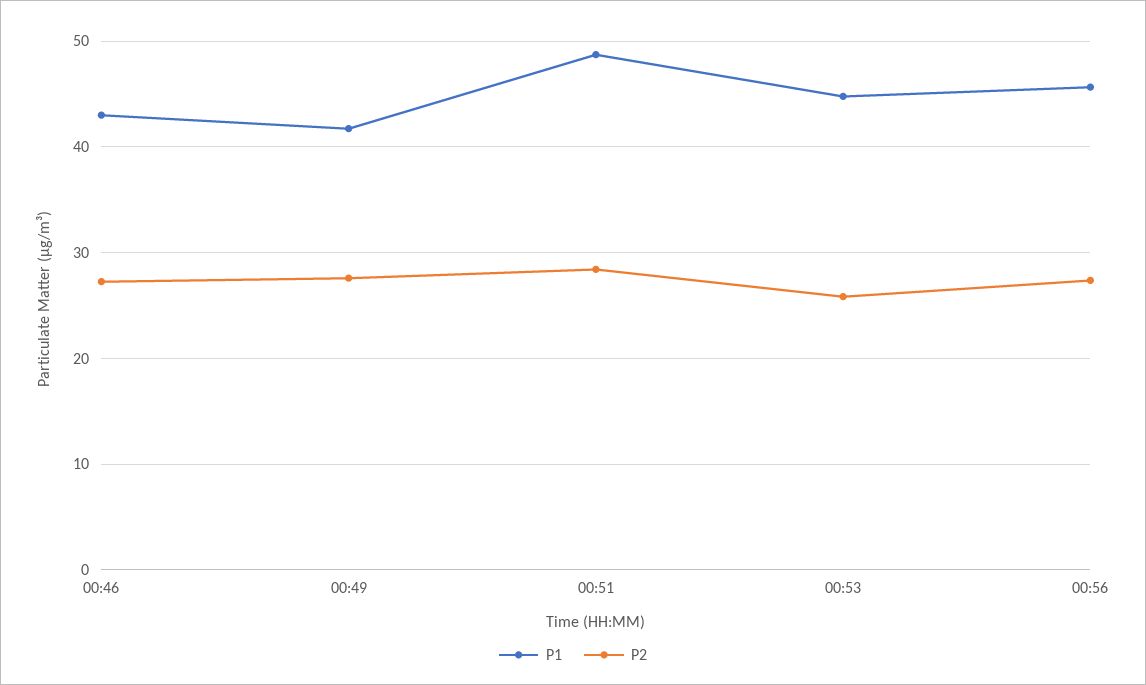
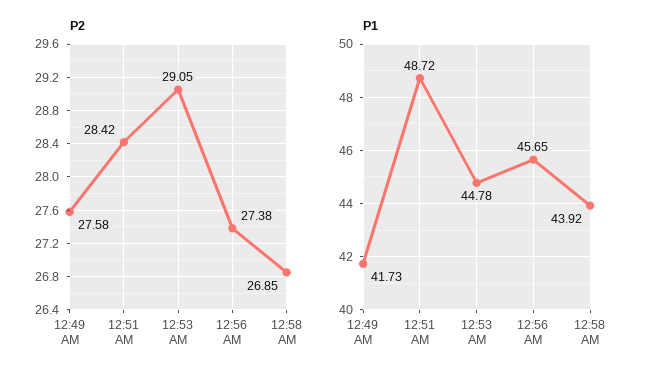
P1, 00:46: 43 -> none
P2, 00:46: 27 -> none
P2, 00:53: 26 -> 29.05
P2, 12:58 AM: none -> 26.85
P1, 12:58 AM: none -> 43.92

